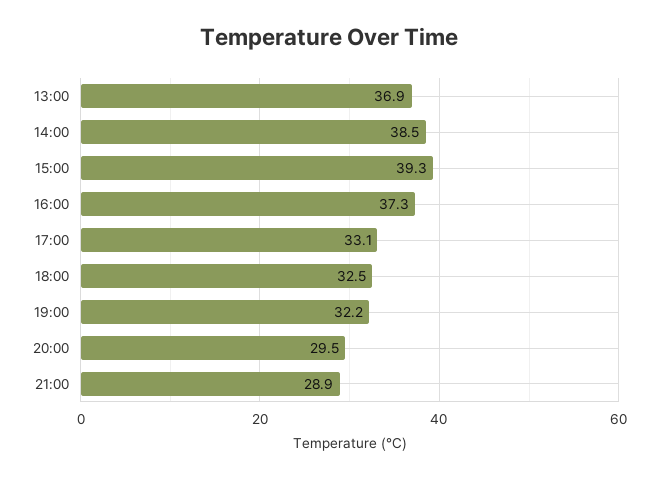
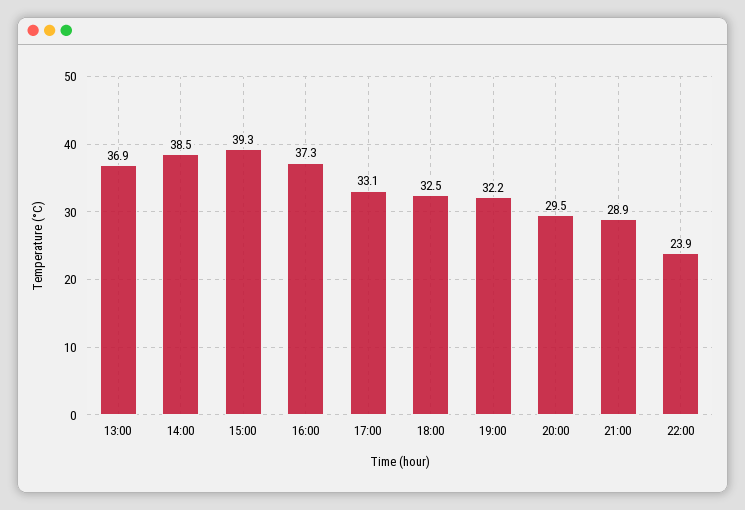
22:00: none -> 23.9

